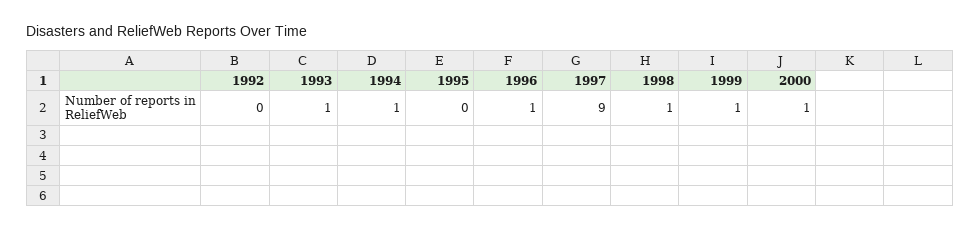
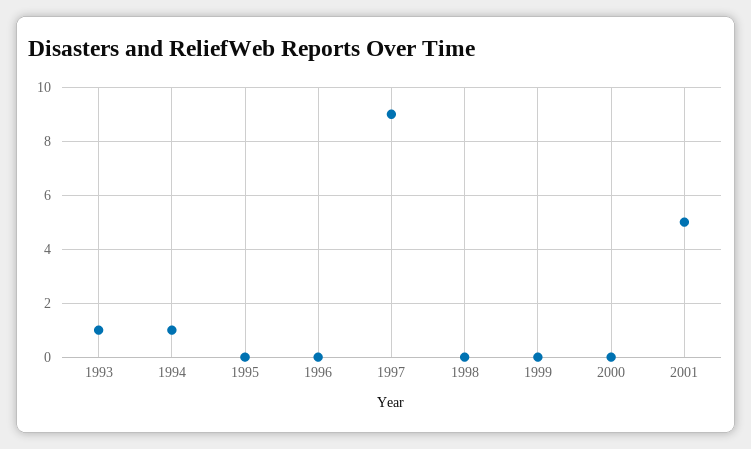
1992: 0 -> none
1996: 1 -> 0
1998: 1 -> 0
1999: 1 -> 0
2000: 1 -> 0
2001: none -> 5

